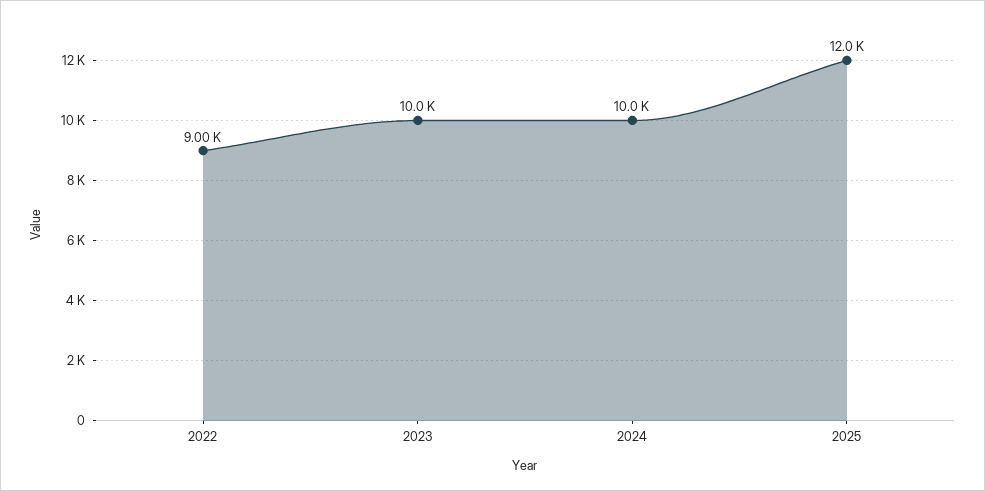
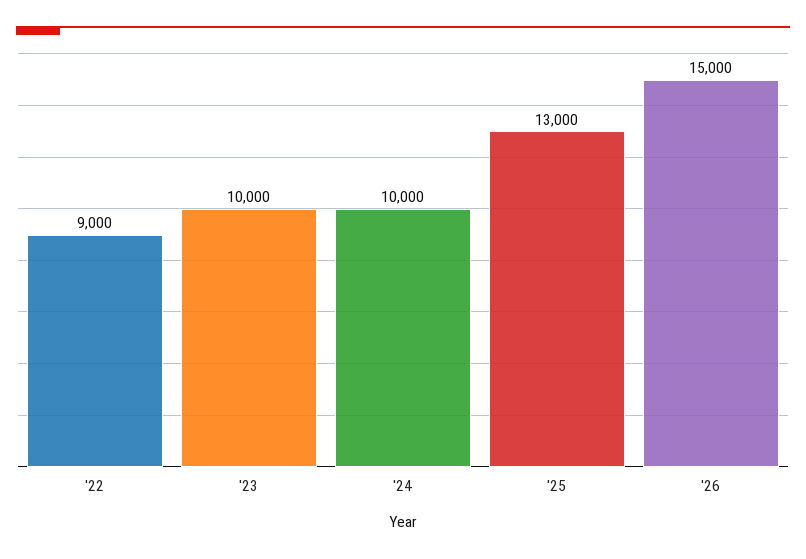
2025: 12000 -> 13000
'26: none -> 15000

